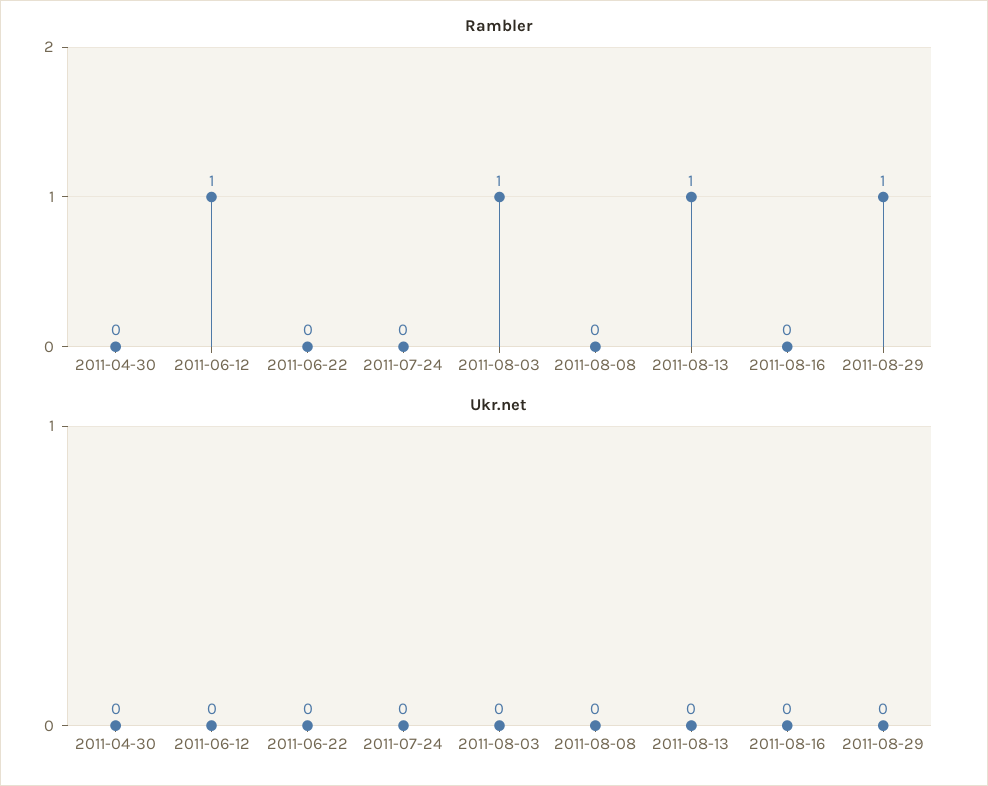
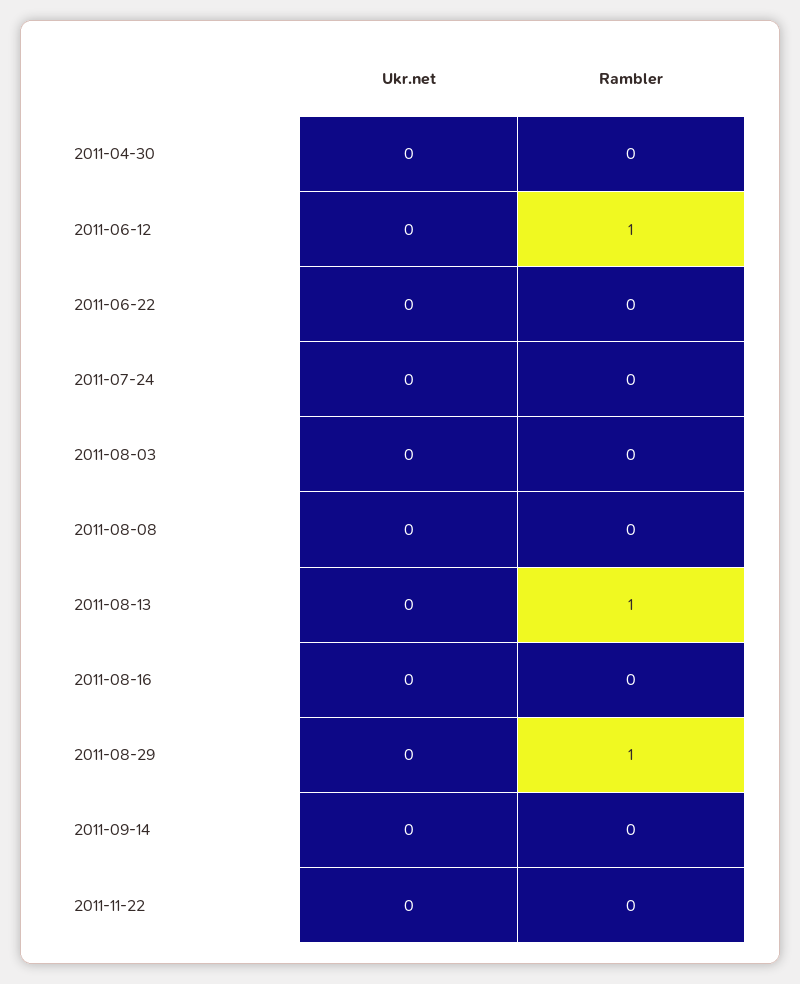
Rambler, 2011-08-03: 1 -> 0
Ukr.net, 2011-09-14: none -> 0
Rambler, 2011-09-14: none -> 0
Ukr.net, 2011-11-22: none -> 0
Rambler, 2011-11-22: none -> 0

